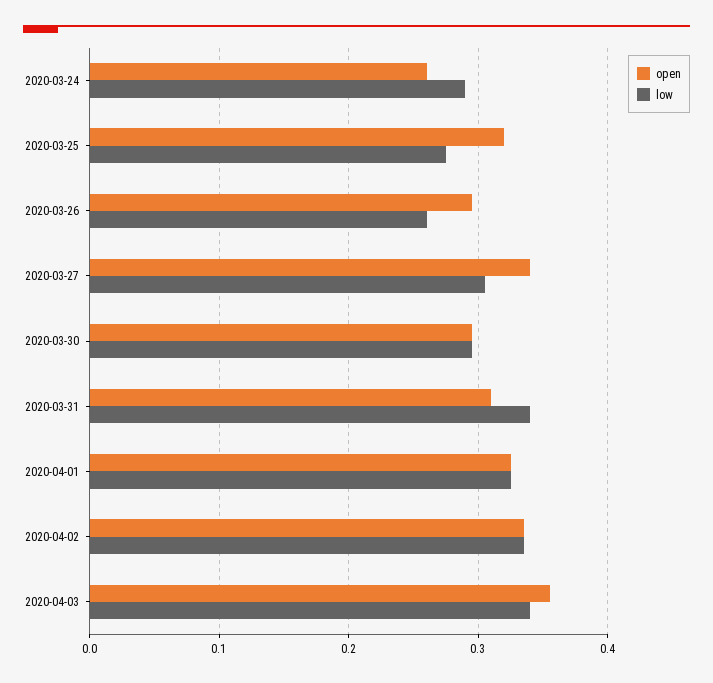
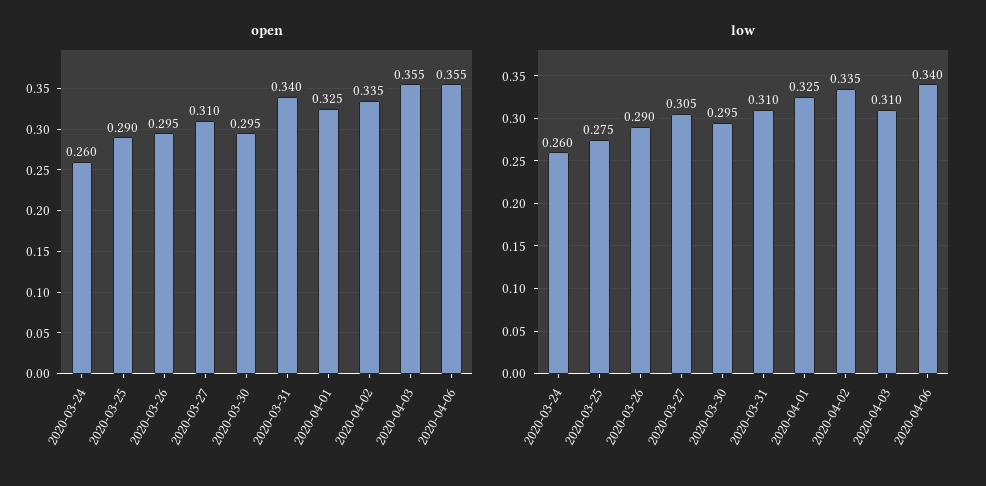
low, 2020-03-24: 0.29 -> 0.26
open, 2020-03-25: 0.32 -> 0.29
low, 2020-03-26: 0.26 -> 0.29
open, 2020-03-27: 0.34 -> 0.31
open, 2020-03-31: 0.31 -> 0.34
low, 2020-03-31: 0.34 -> 0.31
low, 2020-04-03: 0.34 -> 0.31
open, 2020-04-06: none -> 0.355
low, 2020-04-06: none -> 0.34

